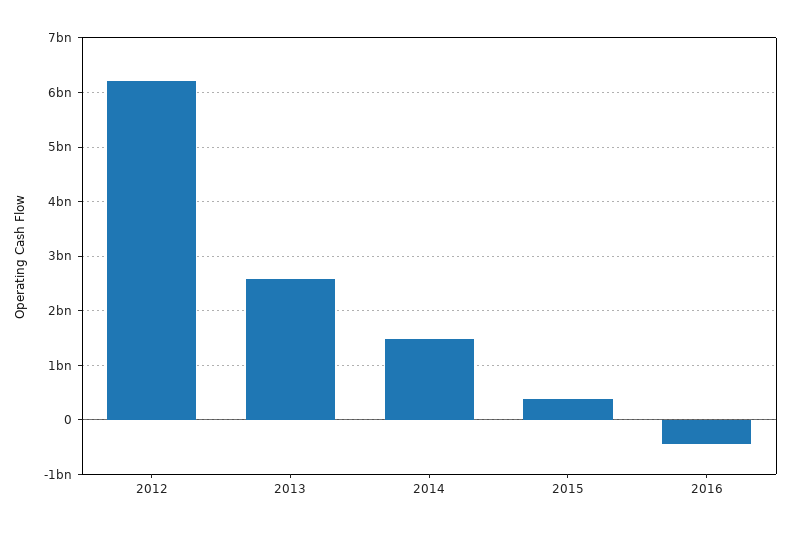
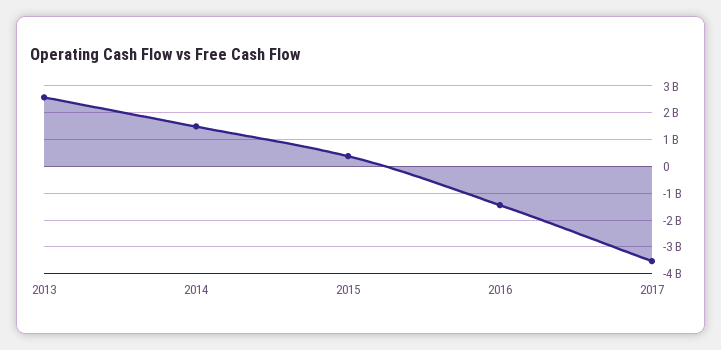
2012: 6200000000 -> none
2016: -400000000 -> -1500000000
2017: none -> -3500000000

